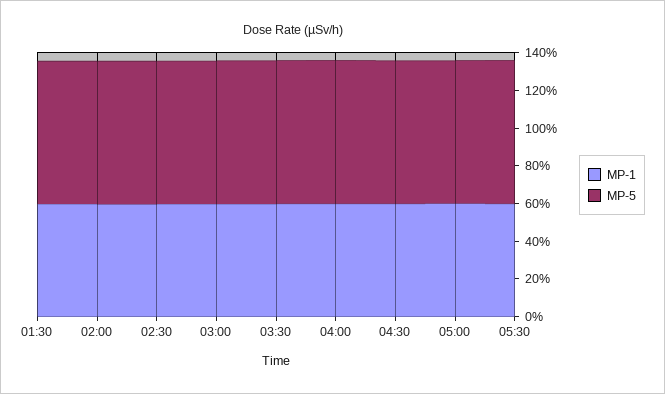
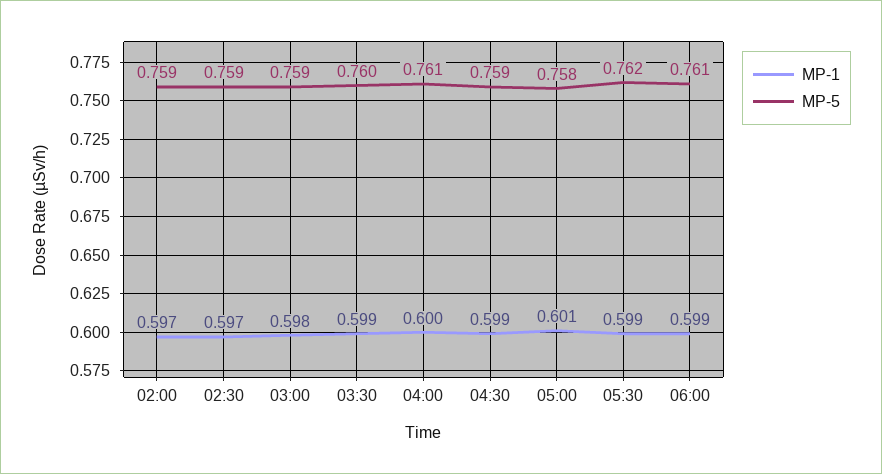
MP-1, 01:30: 0.6 -> none
MP-5, 01:30: 0.75 -> none
MP-1, 06:00: none -> 0.599
MP-5, 06:00: none -> 0.761

